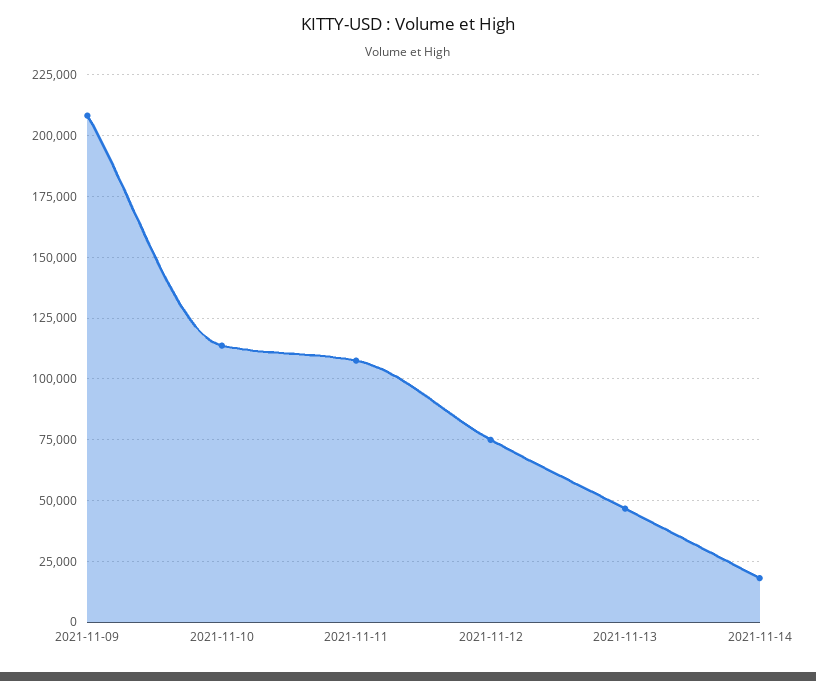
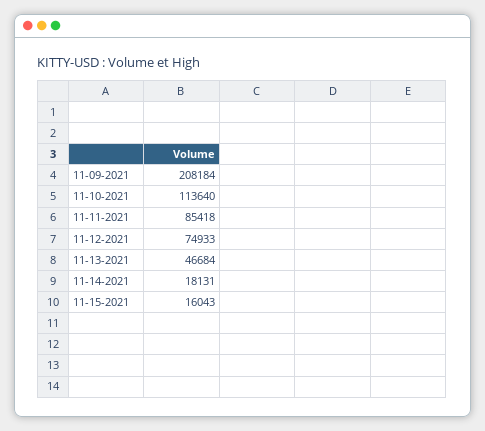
2021-11-11: 107500 -> 85418
11-15-2021: none -> 16043

